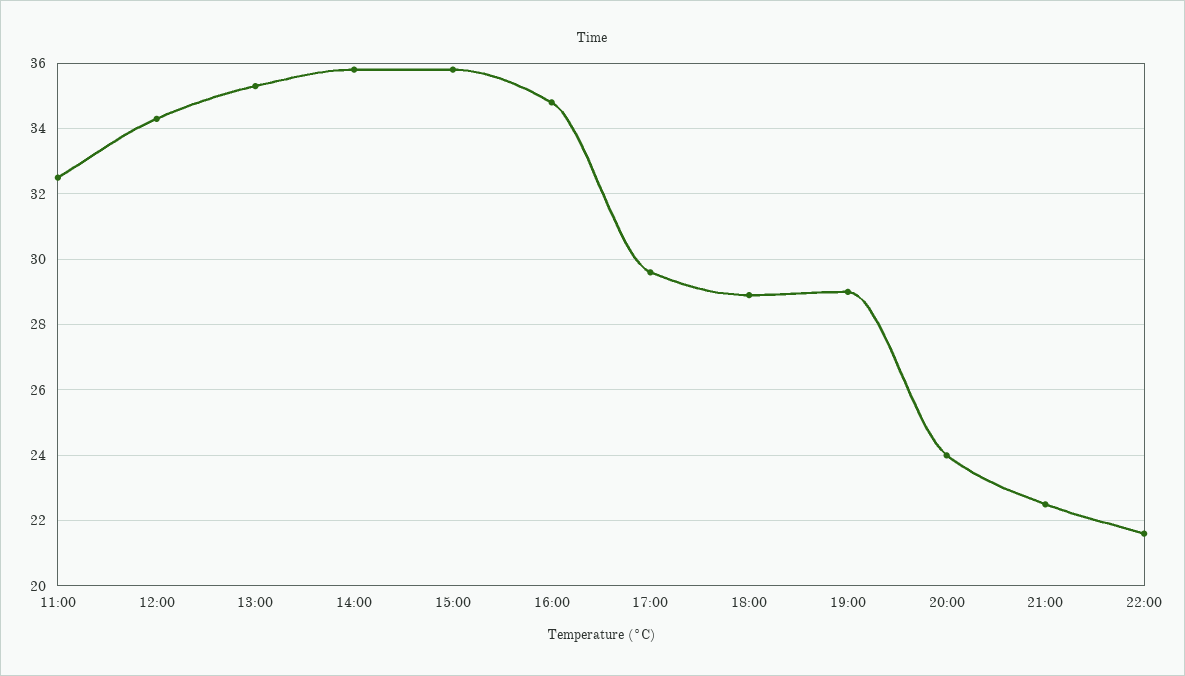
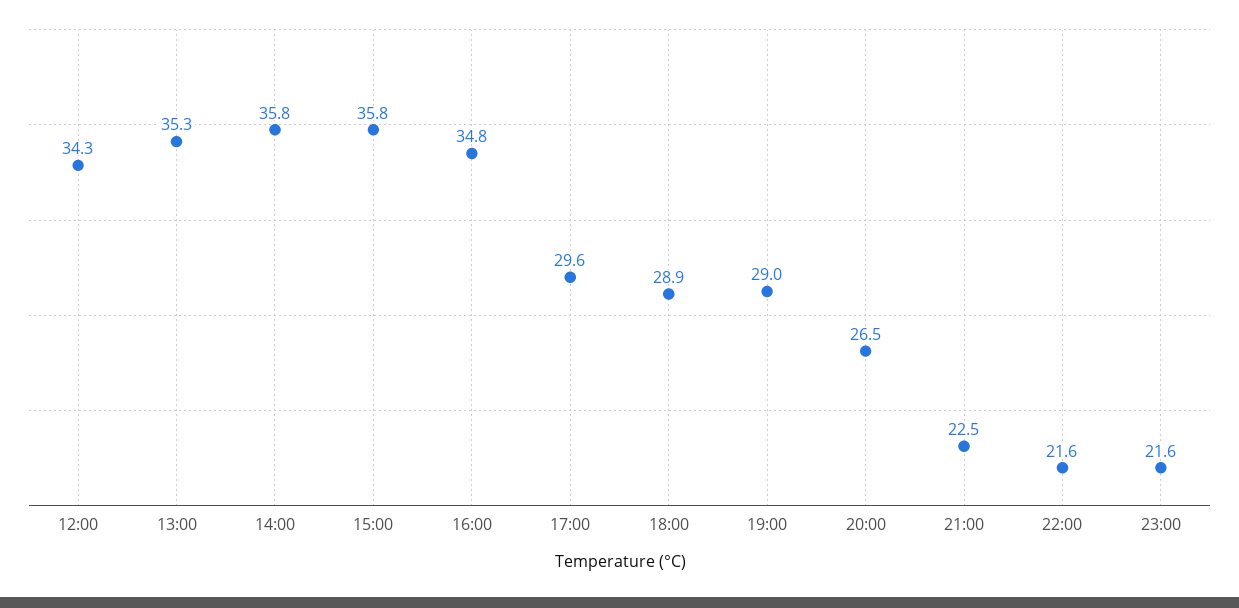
11:00: 32.5 -> none
20:00: 24 -> 26.5
23:00: none -> 21.6

